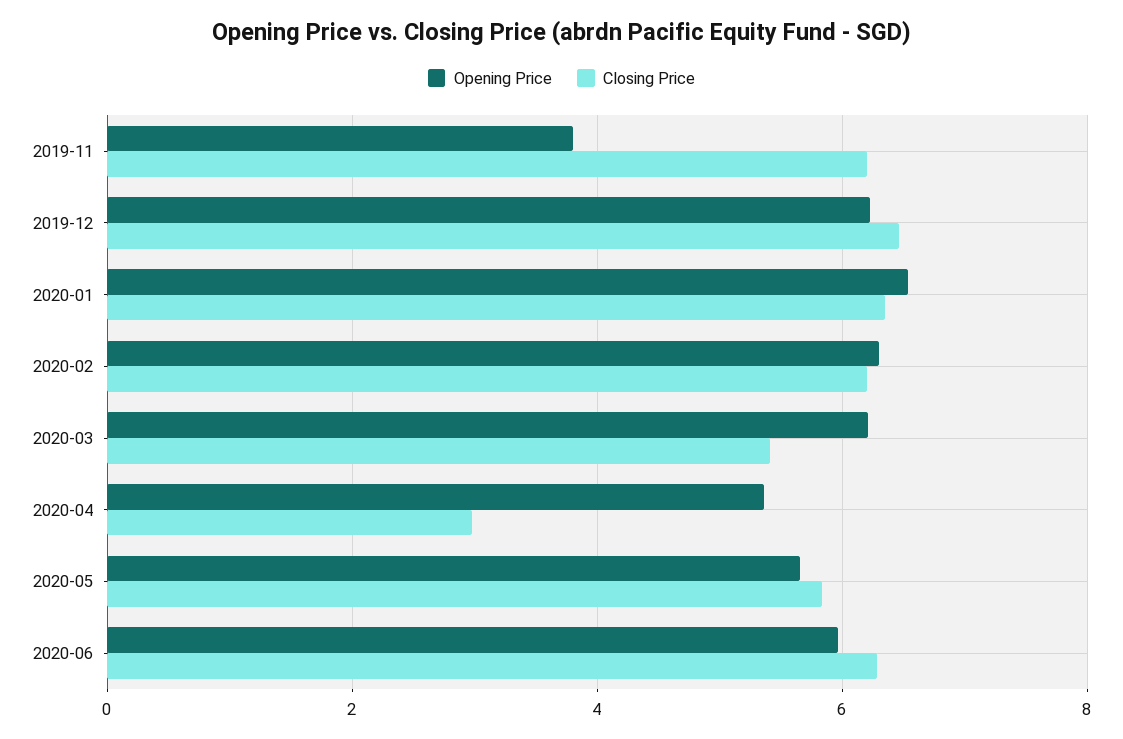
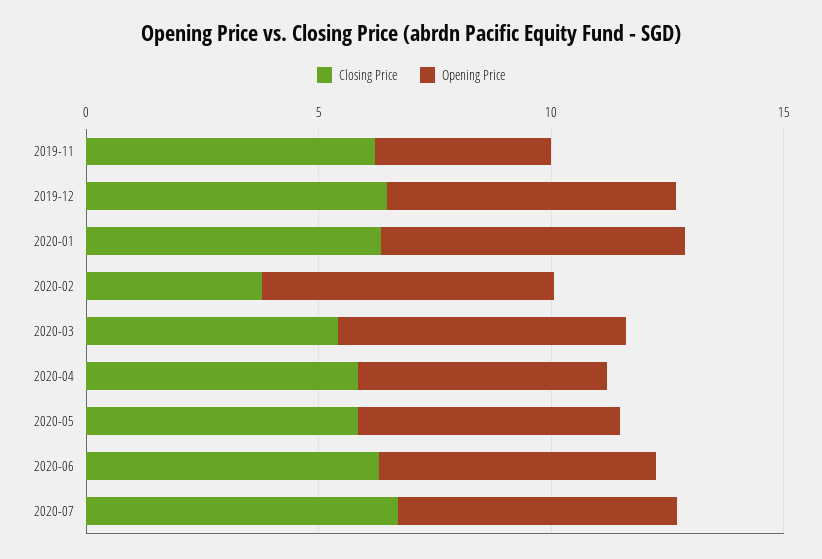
Closing Price, 2020-02: 6.2 -> 4
Closing Price, 2020-04: 3 -> 6
Closing Price, 2020-07: none -> 7
Opening Price, 2020-07: none -> 6

